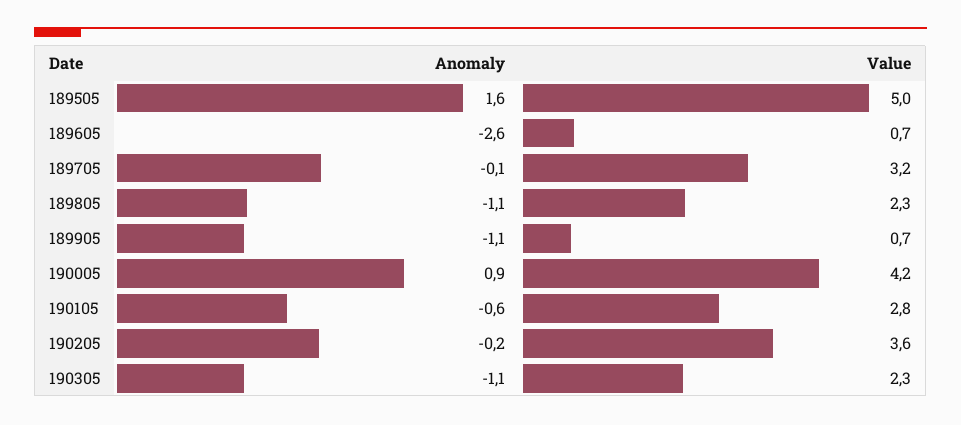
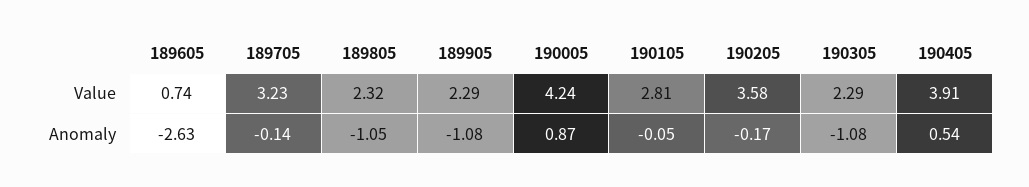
Anomaly, 189505: 1.6 -> none
Value, 189505: 5 -> none
Value, 189905: 0.7 -> 2.29
Anomaly, 190105: -0.6 -> -0.05
Value, 190405: none -> 3.91
Anomaly, 190405: none -> 0.54

